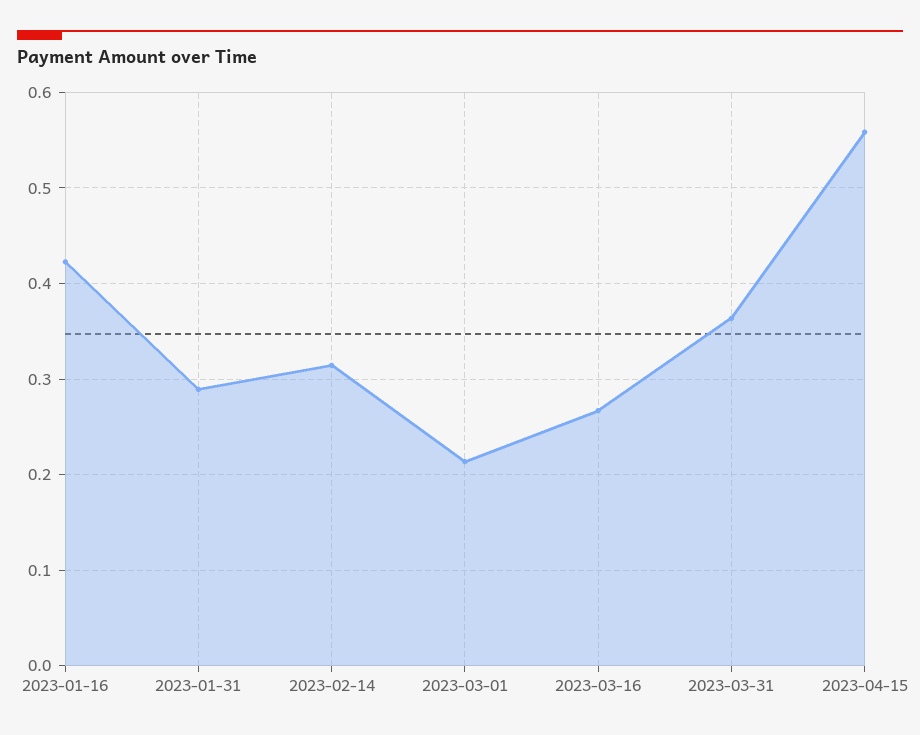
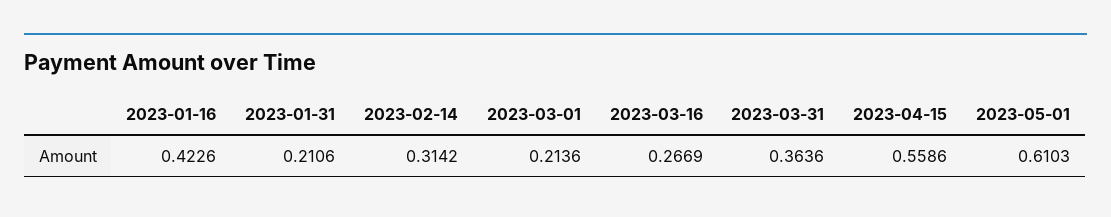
2023-01-31: 0.29 -> 0.2106
2023-05-01: none -> 0.6103

